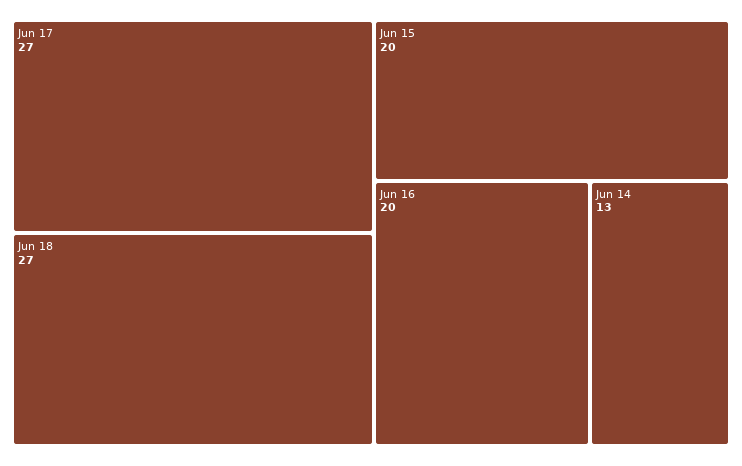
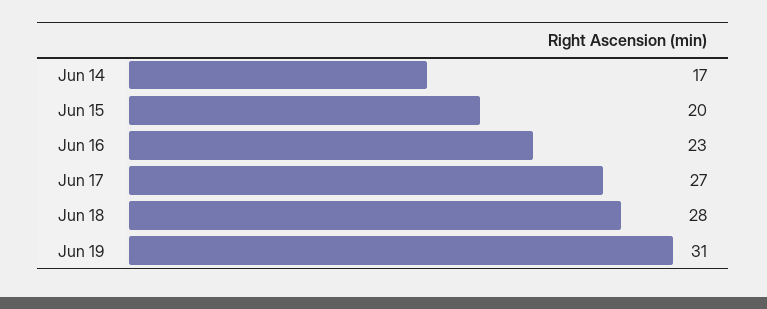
Jun 18: 27 -> 28
Jun 16: 20 -> 23
Jun 14: 13 -> 17
Jun 19: none -> 31

